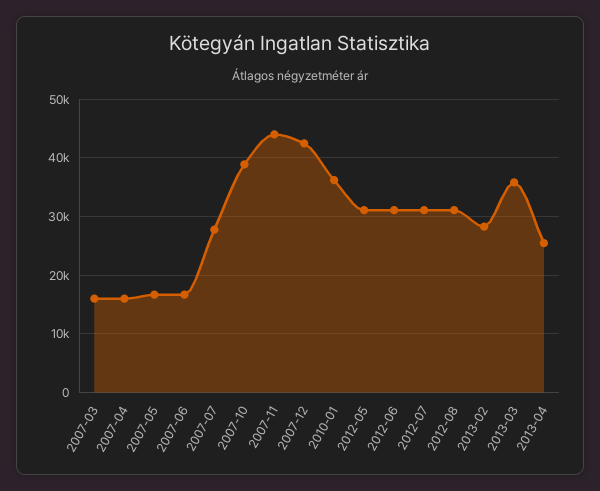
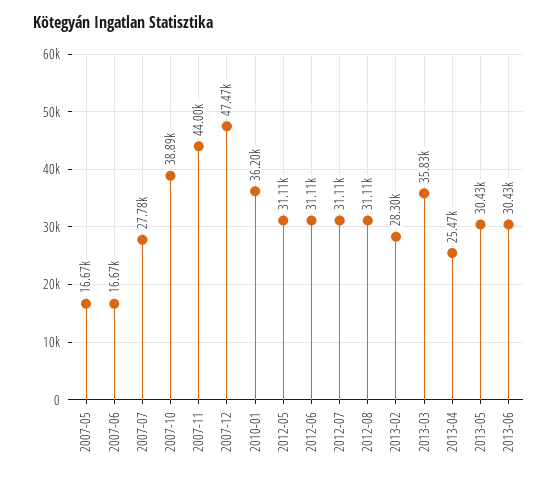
2007-03: 16000 -> none
2007-04: 16000 -> none
2007-12: 42000 -> 47470
2013-05: none -> 30430
2013-06: none -> 30430

